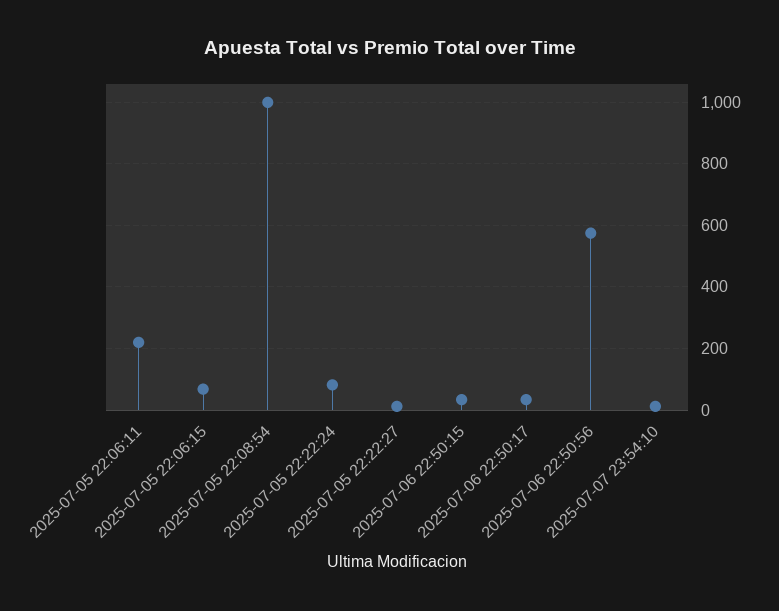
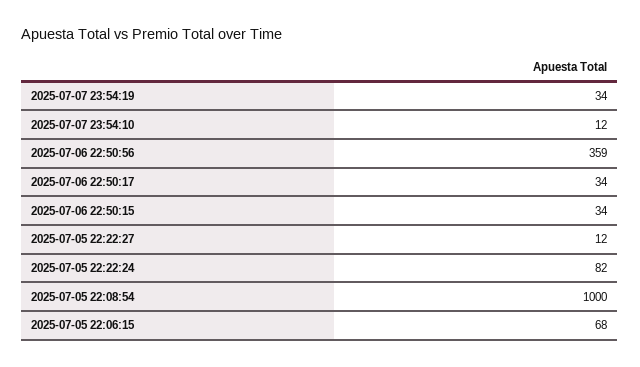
2025-07-05 22:06:11: 220 -> none
2025-07-06 22:50:56: 580 -> 359
2025-07-07 23:54:19: none -> 34

